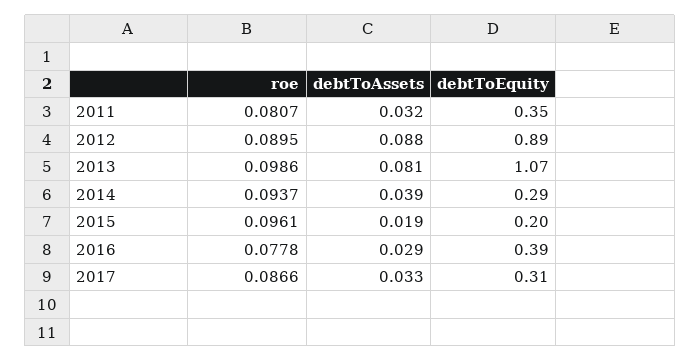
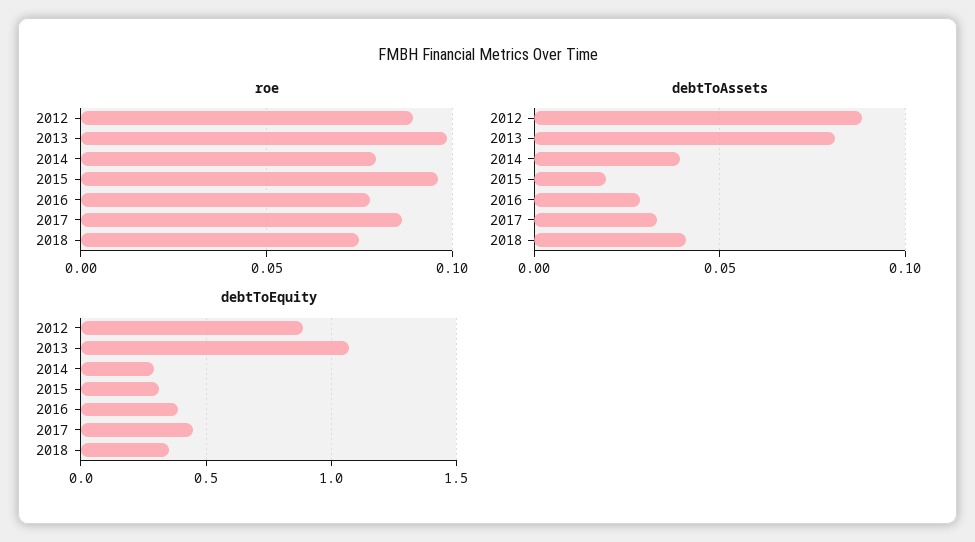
roe, 2011: 0.0807 -> none
debtToAssets, 2011: 0.032 -> none
debtToEquity, 2011: 0.35 -> none
roe, 2014: 0.0937 -> 0.08
debtToEquity, 2015: 0.2 -> 0.3
debtToEquity, 2017: 0.31 -> 0.45
roe, 2018: none -> 0.075
debtToAssets, 2018: none -> 0.04
debtToEquity, 2018: none -> 0.35

